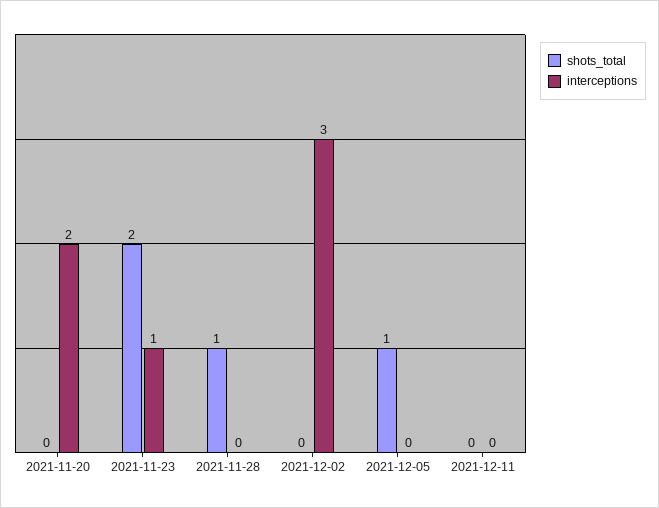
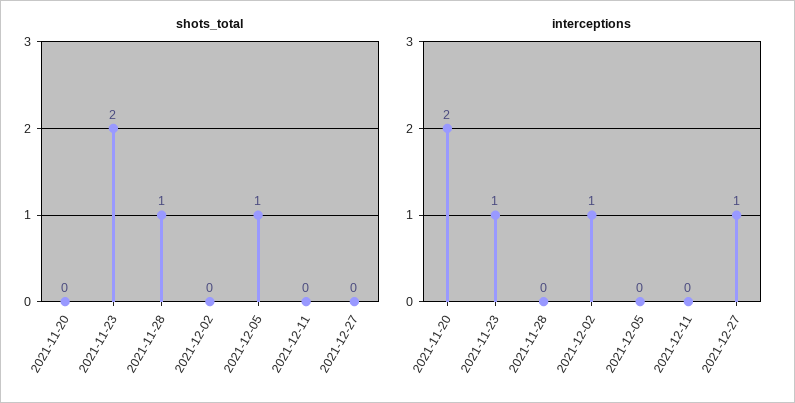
interceptions, 2021-12-02: 3 -> 1
shots_total, 2021-12-27: none -> 0
interceptions, 2021-12-27: none -> 1

